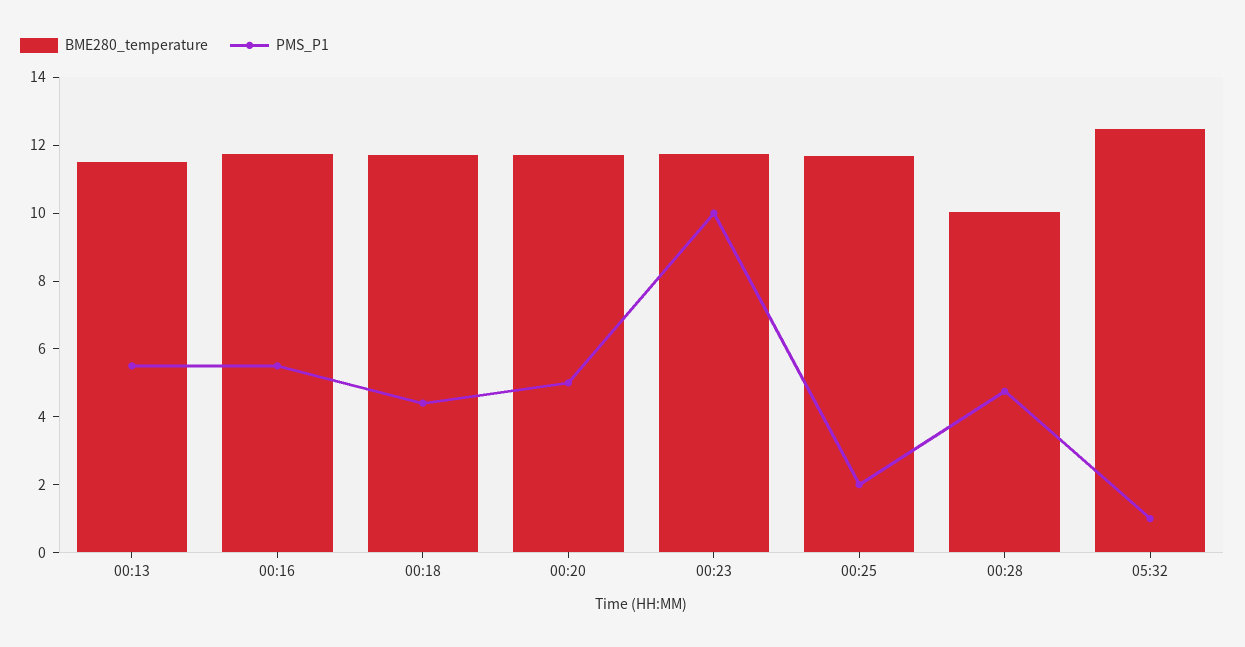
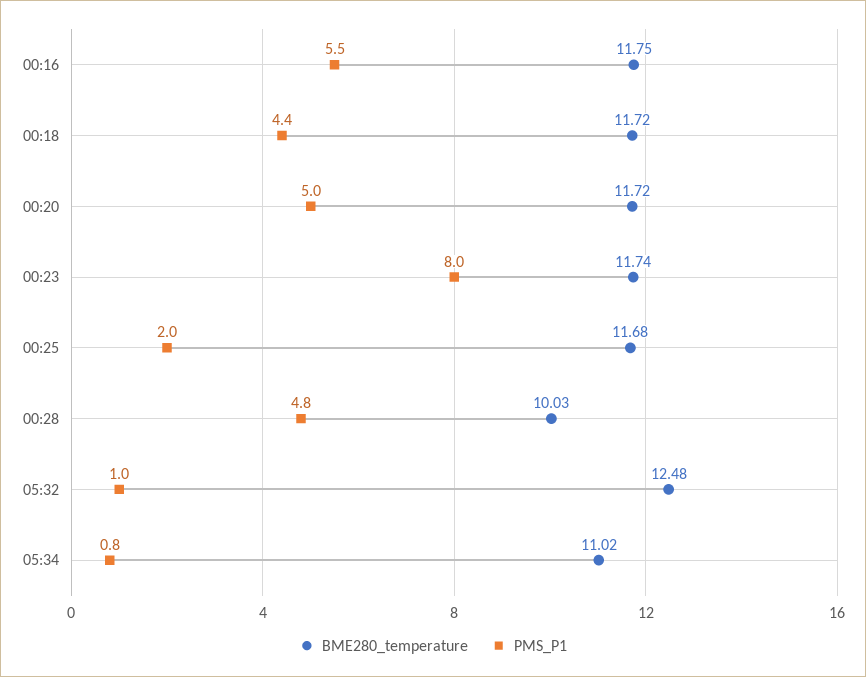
BME280_temperature, 00:13: 11.5 -> none
PMS_P1, 00:13: 5.5 -> none
PMS_P1, 00:23: 10 -> 8
BME280_temperature, 05:34: none -> 11.02
PMS_P1, 05:34: none -> 0.8

